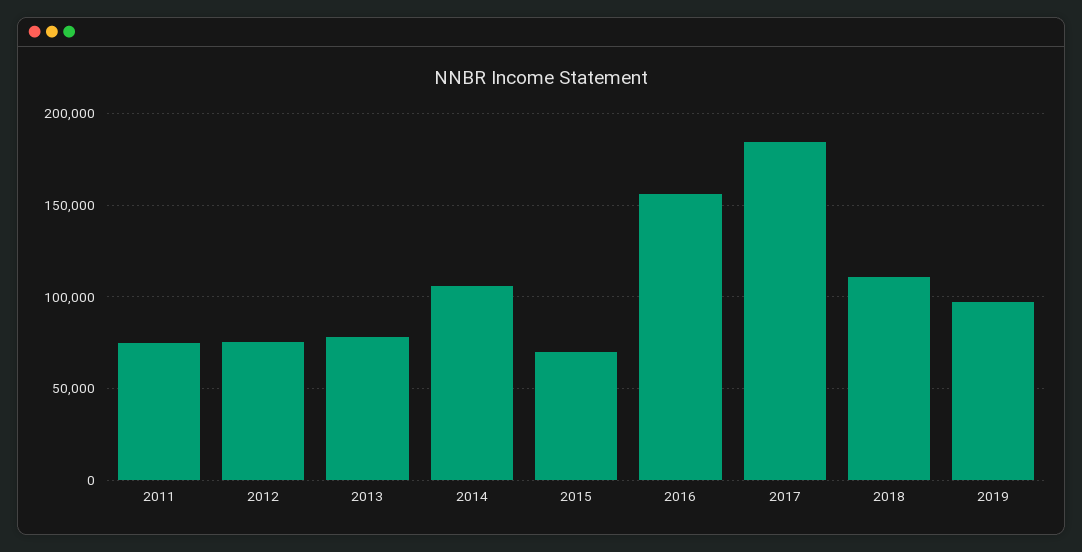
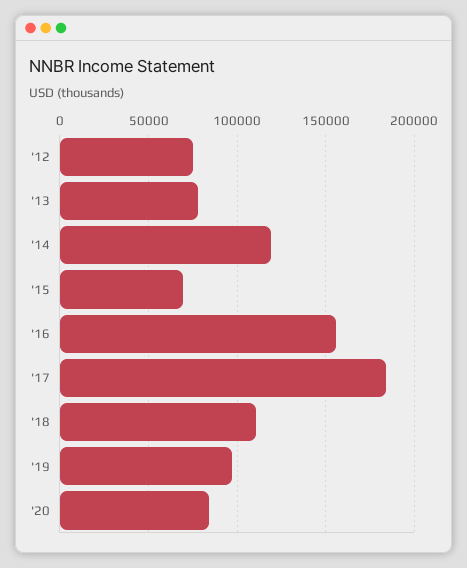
2011: 75000 -> none
2014: 105000 -> 120000
'20: none -> 85000

